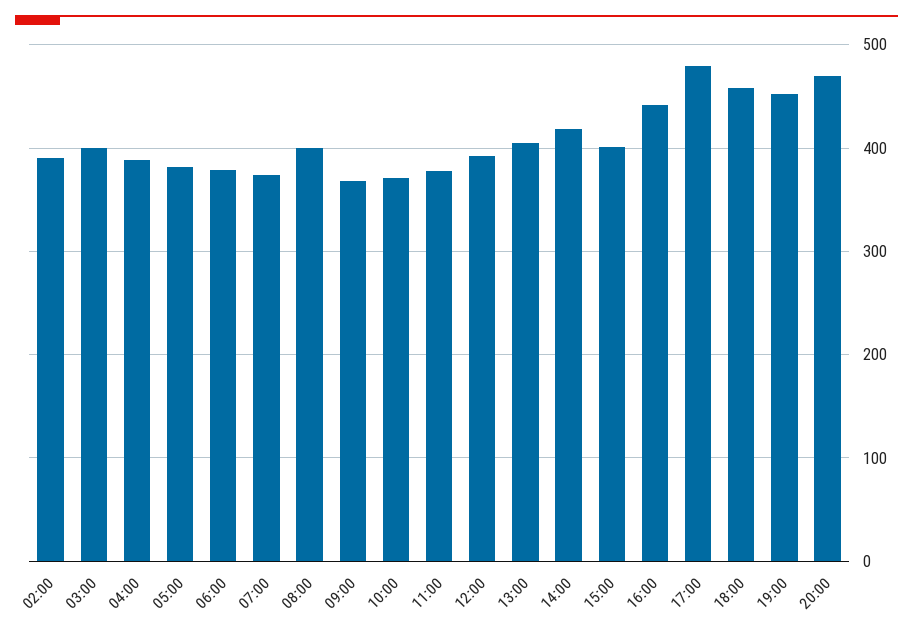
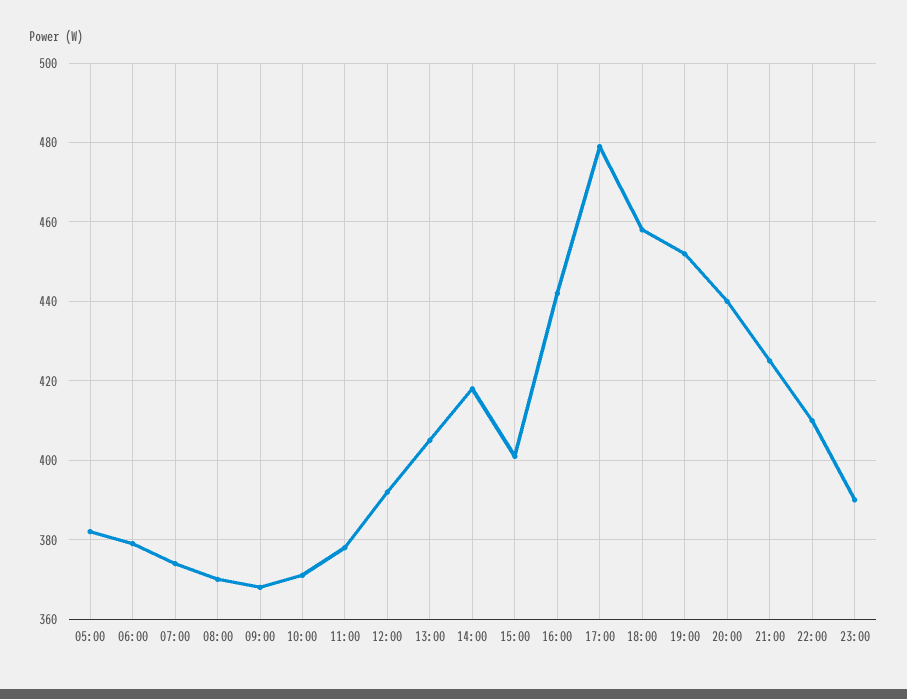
02:00: 390 -> none
03:00: 400 -> none
04:00: 390 -> none
08:00: 400 -> 370
20:00: 470 -> 440
21:00: none -> 425
22:00: none -> 410
23:00: none -> 390

